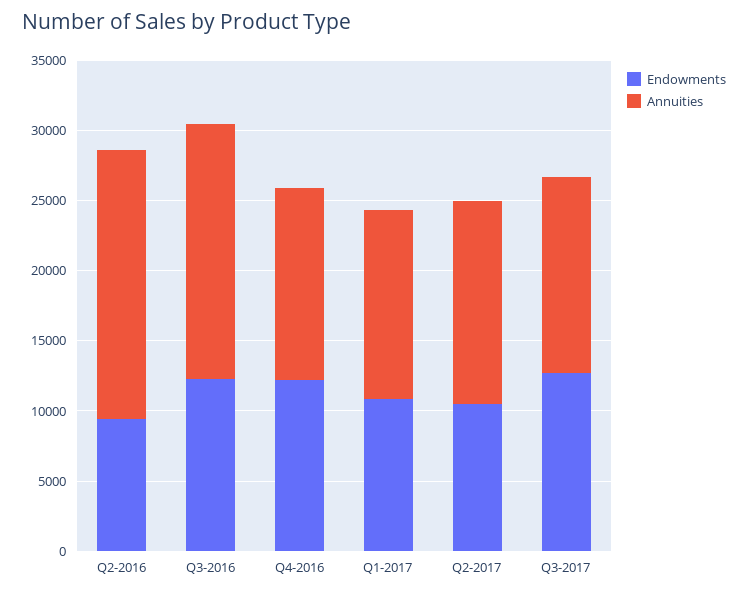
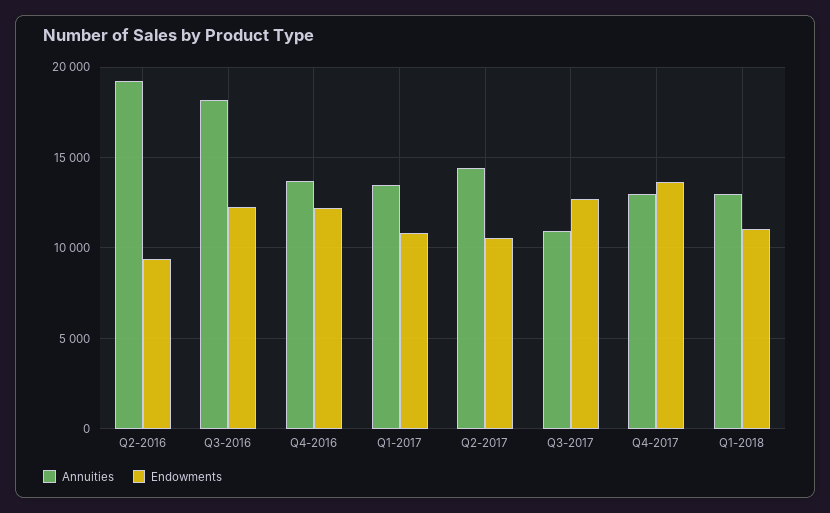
Annuities, Q3-2017: 14000 -> 11000
Annuities, Q4-2017: none -> 13000
Endowments, Q4-2017: none -> 13500
Annuities, Q1-2018: none -> 13000
Endowments, Q1-2018: none -> 11000

